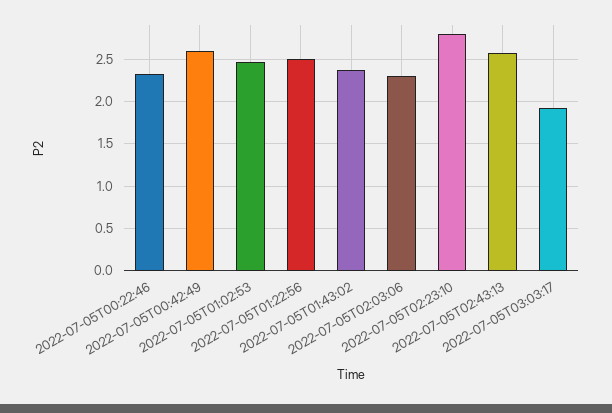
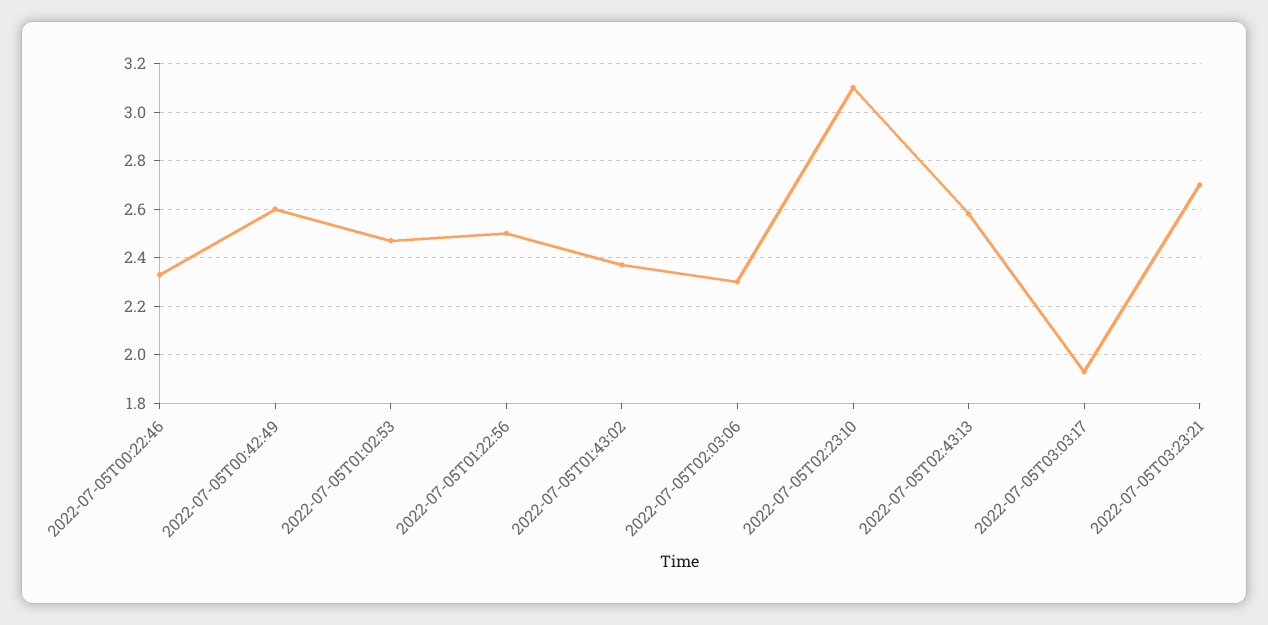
2022-07-05T02:23:10: 2.8 -> 3.1
2022-07-05T03:23:21: none -> 2.7

